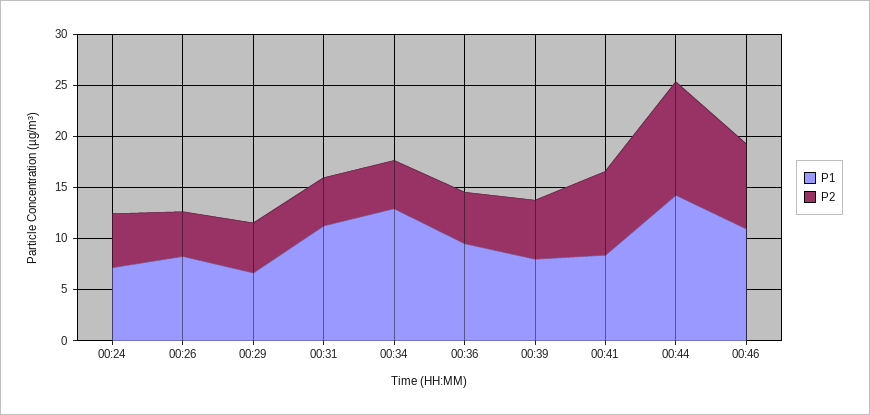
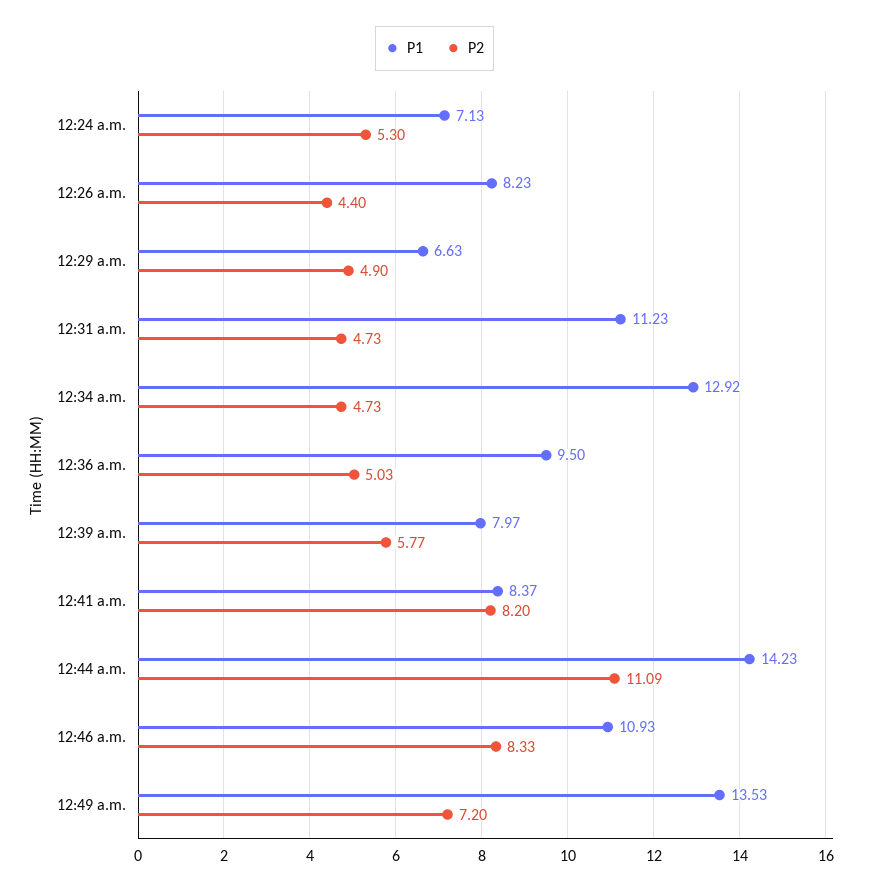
P1, 12:49 a.m.: none -> 13.53
P2, 12:49 a.m.: none -> 7.2

